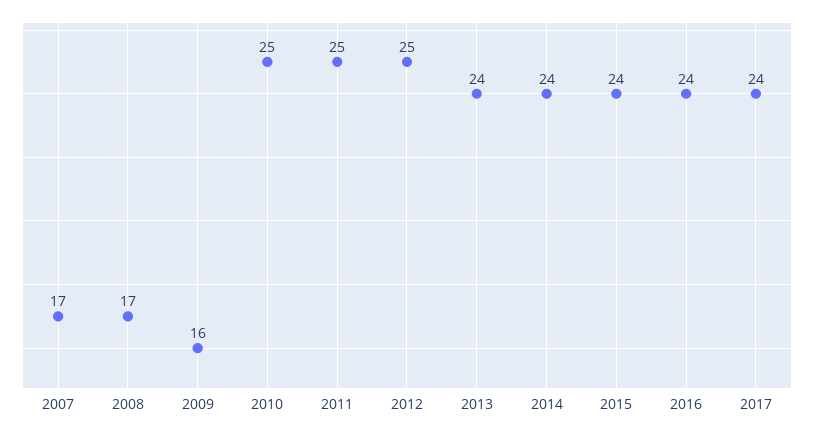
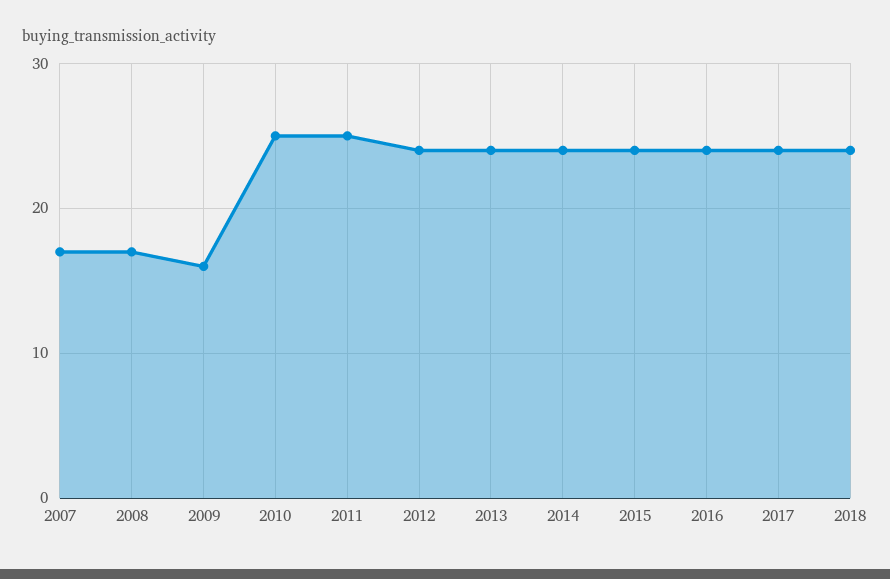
2012: 25 -> 24
2018: none -> 24

